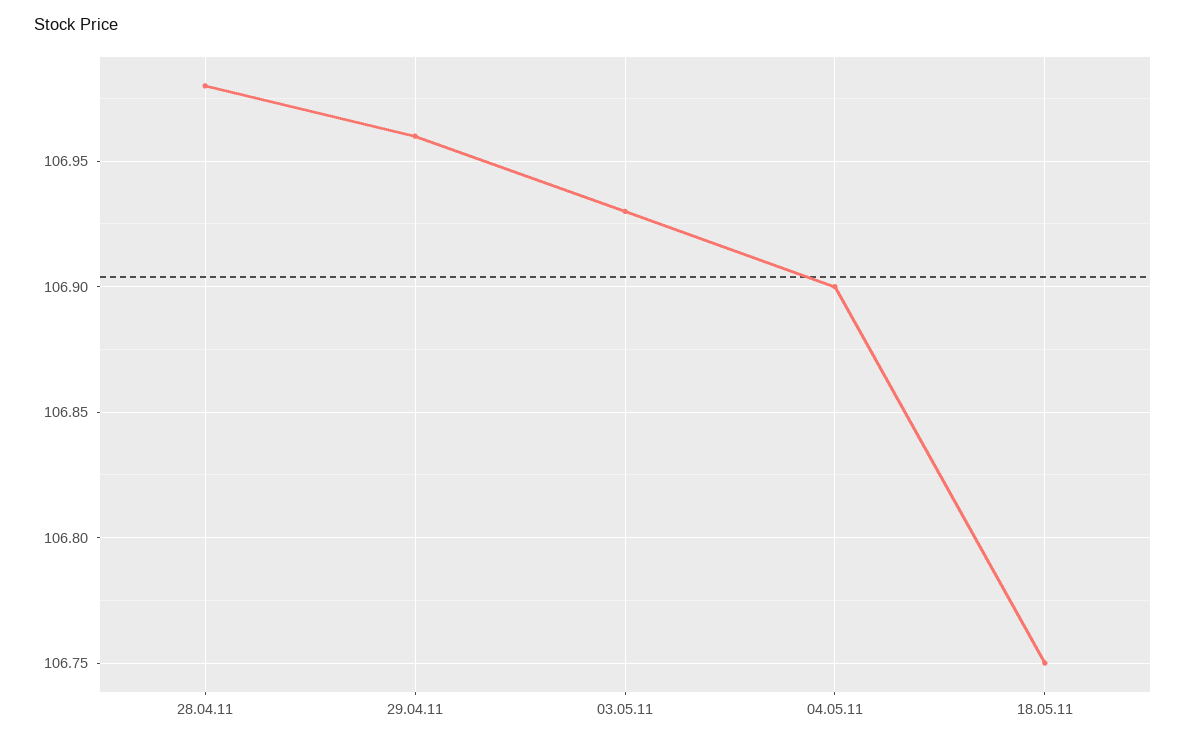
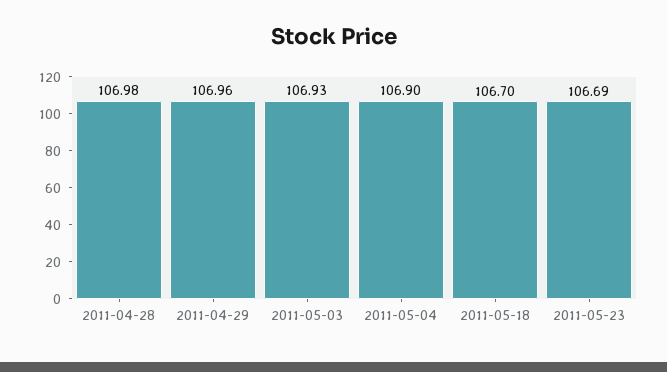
18.05.11: 106.75 -> 106.7
2011-05-23: none -> 106.69

